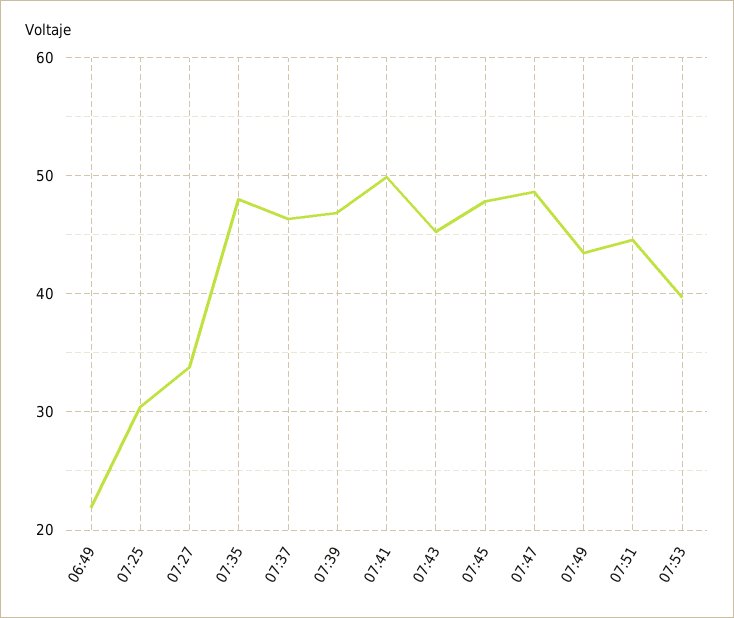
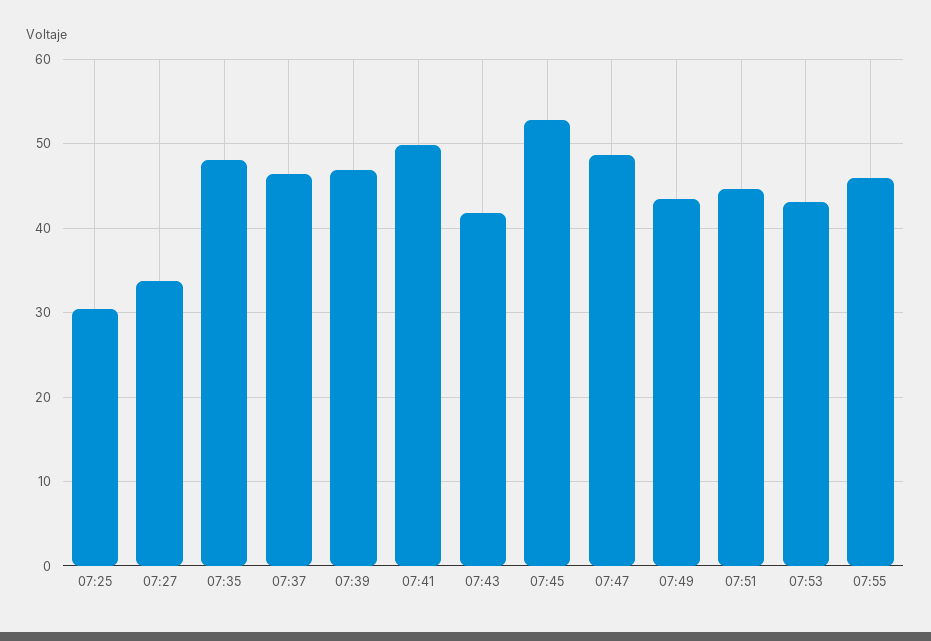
06:49: 22 -> none
07:43: 45 -> 42
07:45: 48 -> 53
07:53: 40 -> 43
07:55: none -> 46

